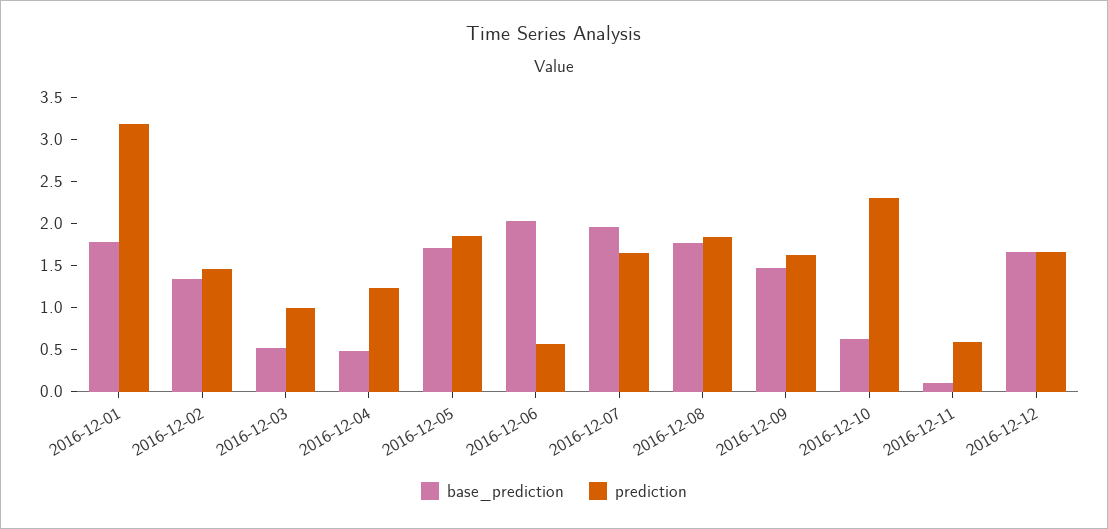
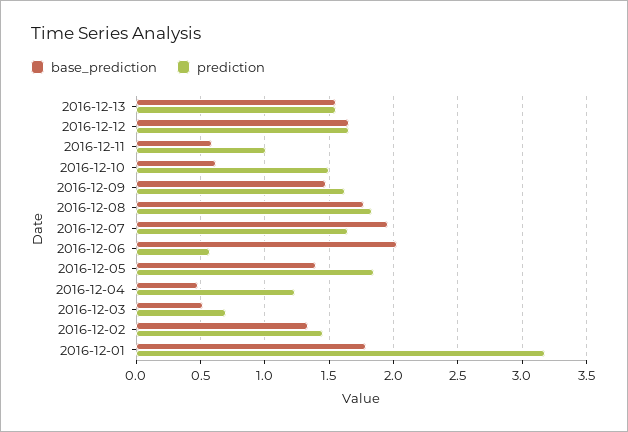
prediction, 2016-12-03: 1 -> 0.7
base_prediction, 2016-12-05: 1.7 -> 1.4
prediction, 2016-12-10: 2.3 -> 1.5
base_prediction, 2016-12-11: 0.1 -> 0.6
prediction, 2016-12-11: 0.6 -> 1
base_prediction, 2016-12-13: none -> 1.55
prediction, 2016-12-13: none -> 1.55

